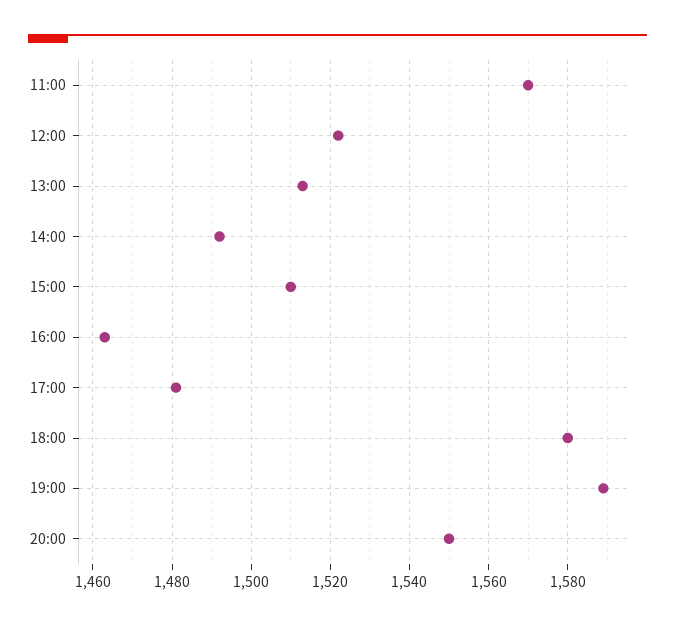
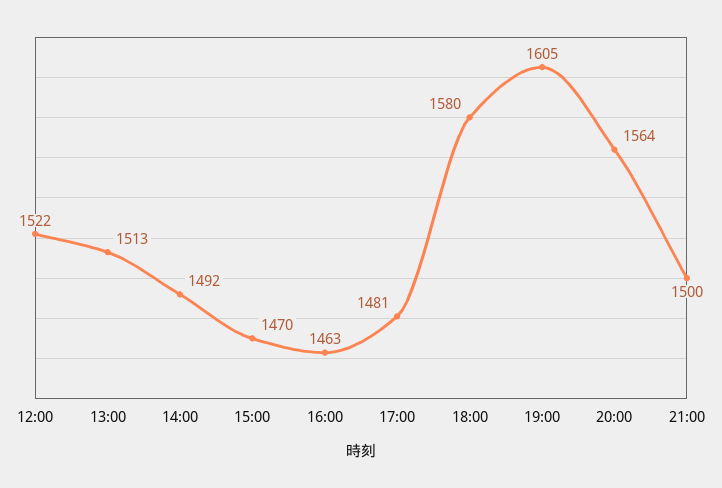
11:00: 1570 -> none
15:00: 1510 -> 1470
19:00: 1590 -> 1605
20:00: 1550 -> 1564
21:00: none -> 1500

